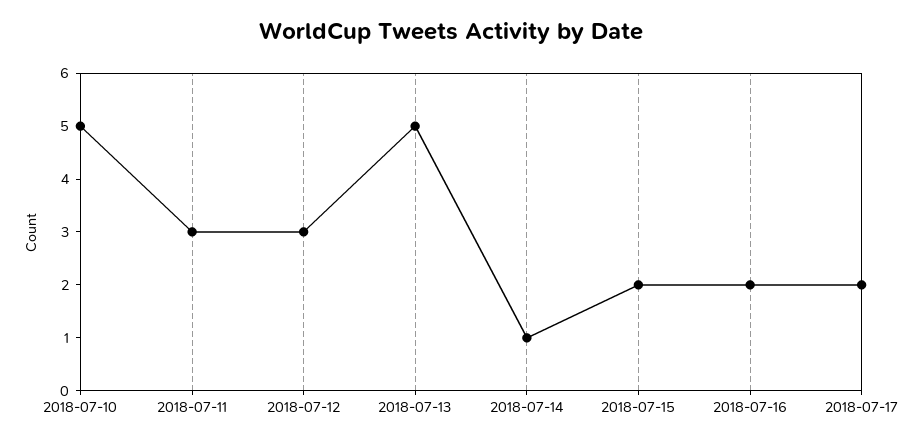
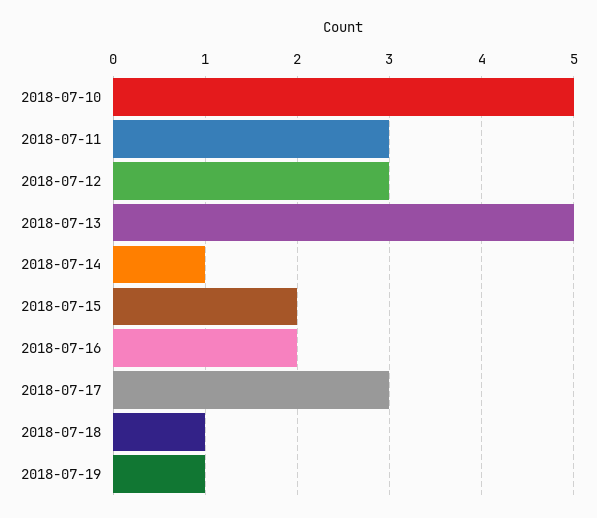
2018-07-17: 2 -> 3
2018-07-18: none -> 1
2018-07-19: none -> 1

